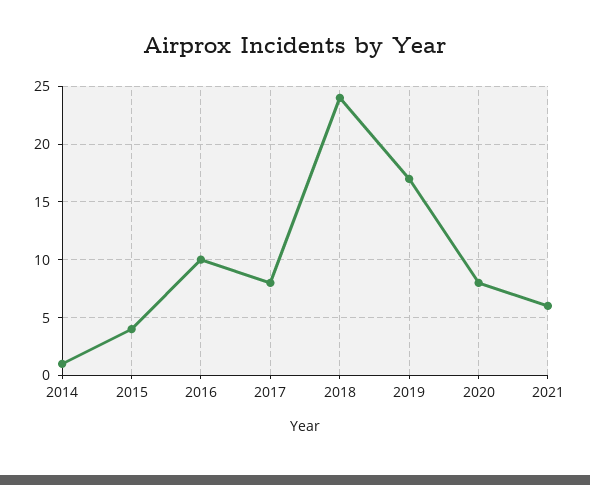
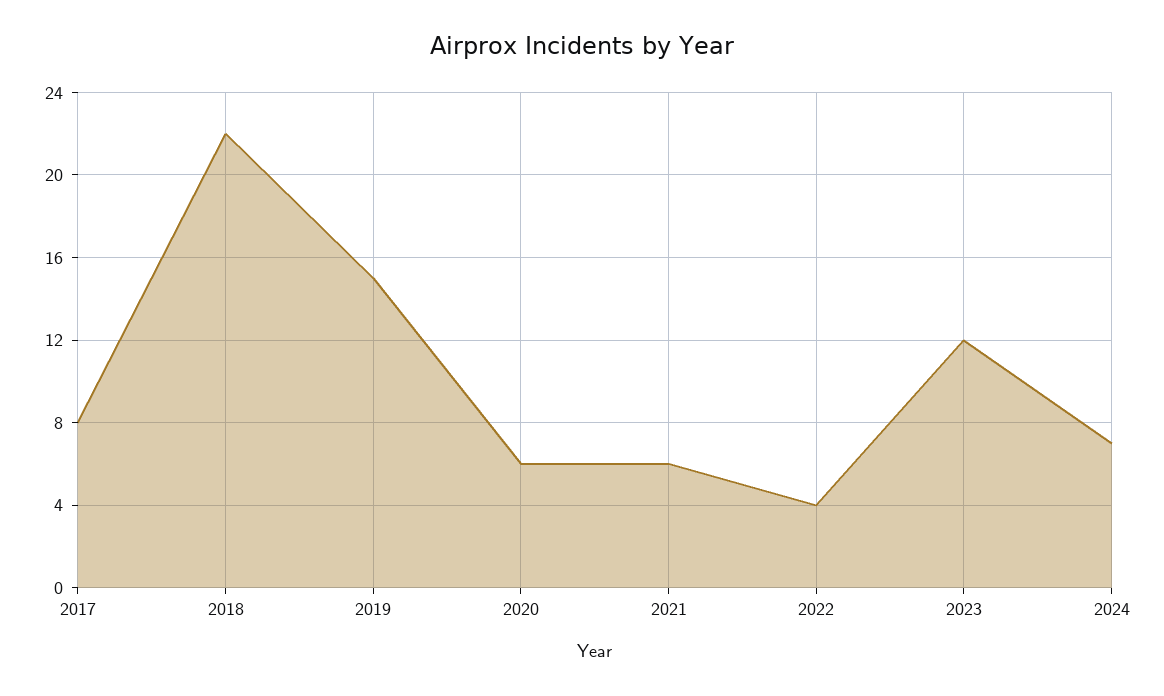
2014: 1 -> none
2015: 4 -> none
2016: 10 -> none
2018: 24 -> 22
2019: 17 -> 15
2020: 8 -> 6
2022: none -> 4
2023: none -> 12
2024: none -> 7

